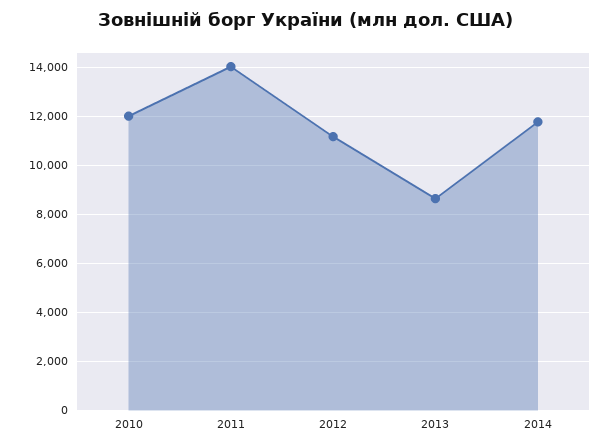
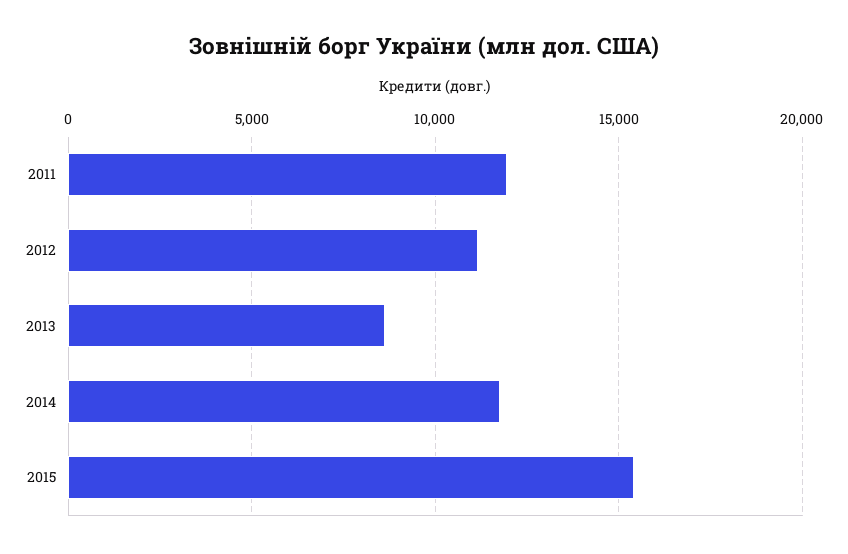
2010: 12000 -> none
2011: 14000 -> 12000
2015: none -> 15500

